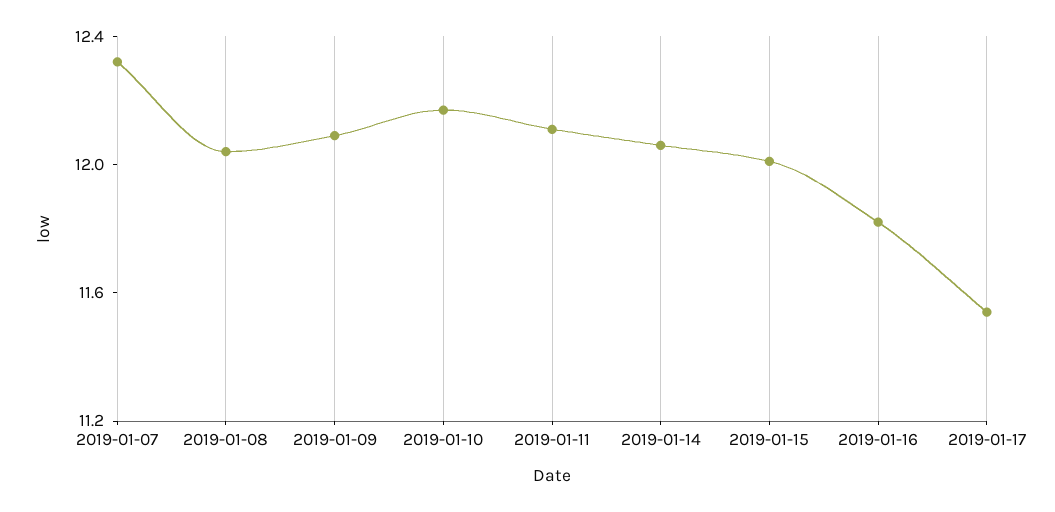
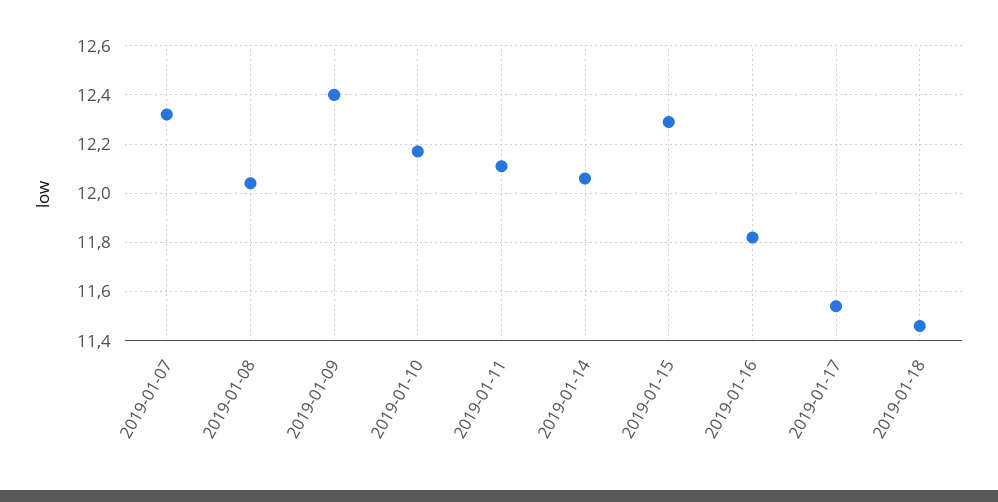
2019-01-09: 12.1 -> 12.4
2019-01-15: 12 -> 12.3
2019-01-18: none -> 11.45

